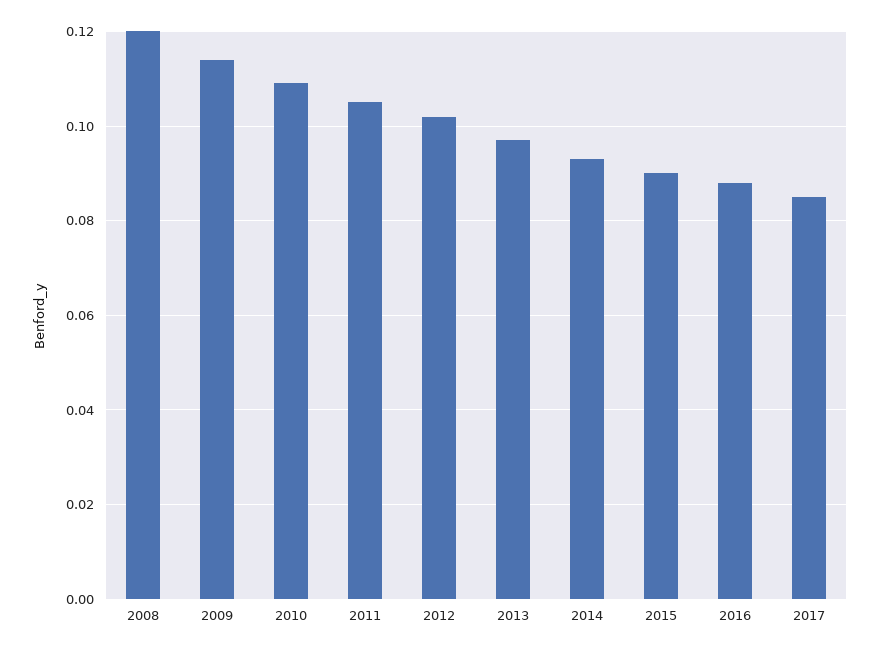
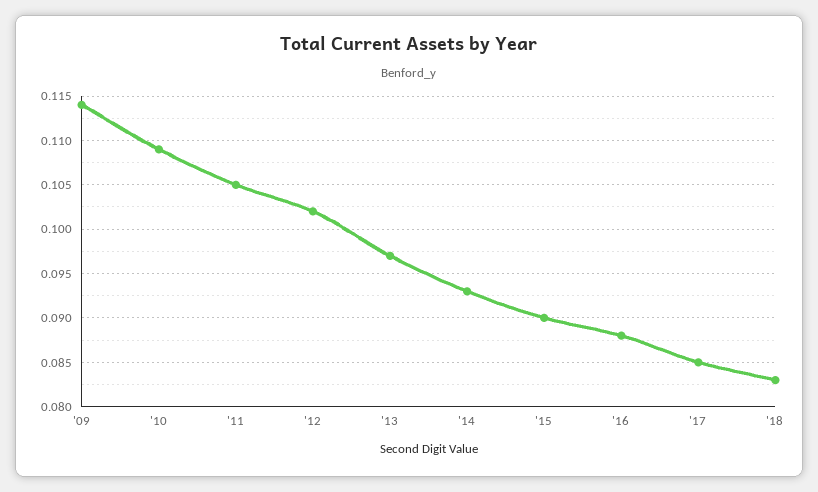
2008: 0.12 -> none
'18: none -> 0.083

